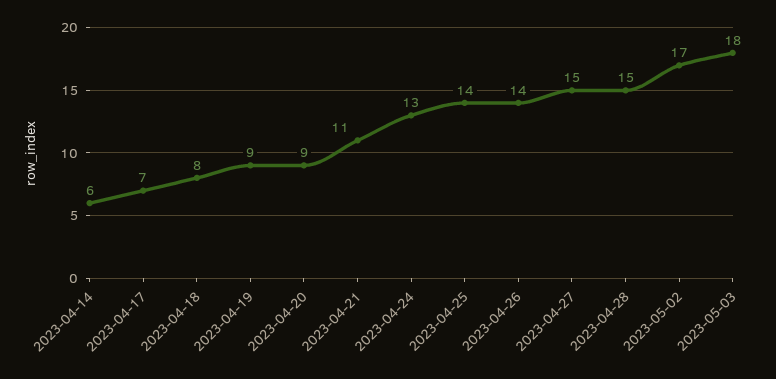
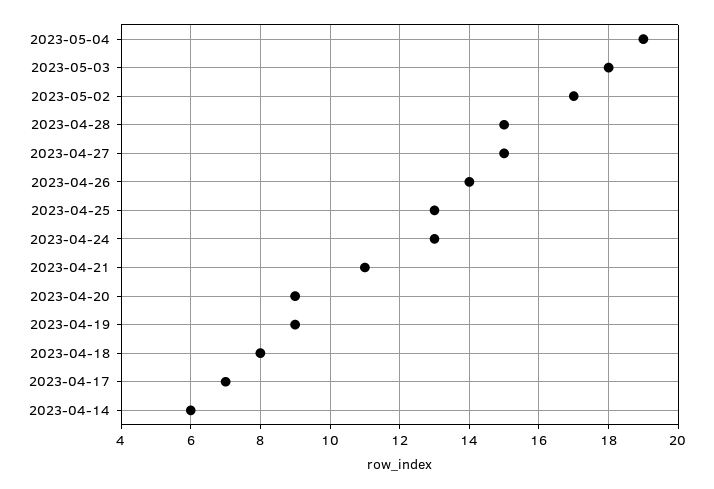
2023-04-25: 14 -> 13
2023-05-04: none -> 19

